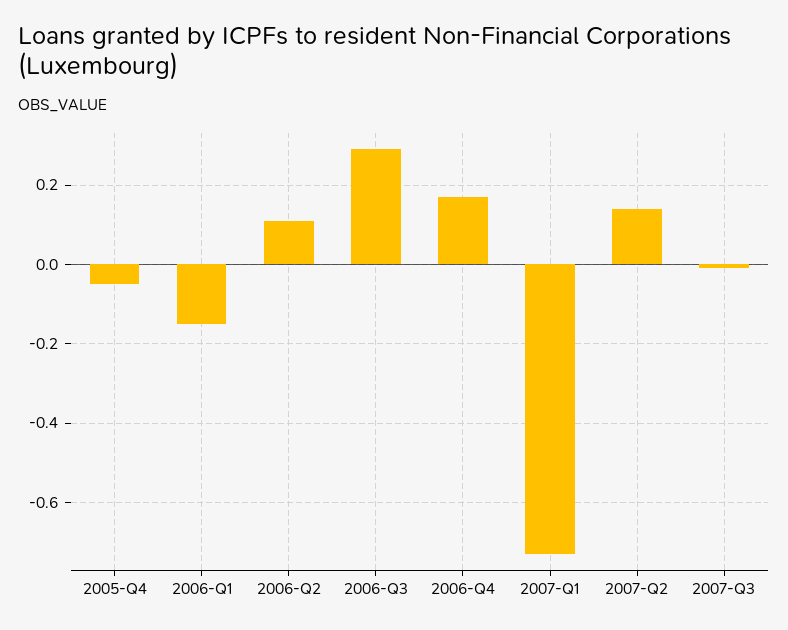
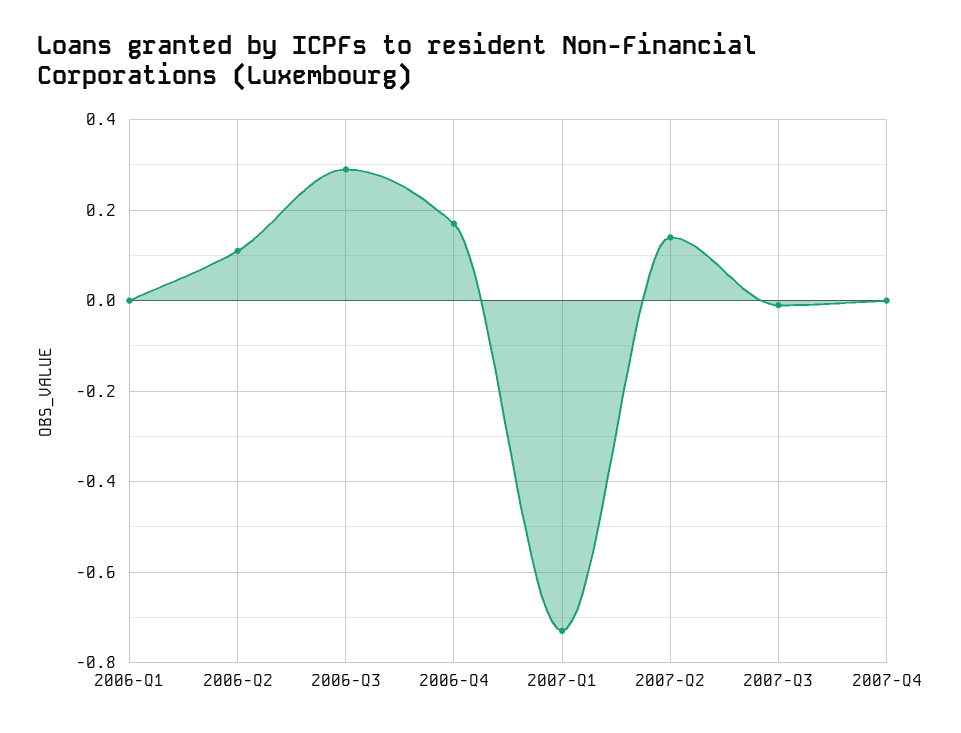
2005-Q4: -0.05 -> none
2006-Q1: -0.15 -> 0
2007-Q4: none -> 0

